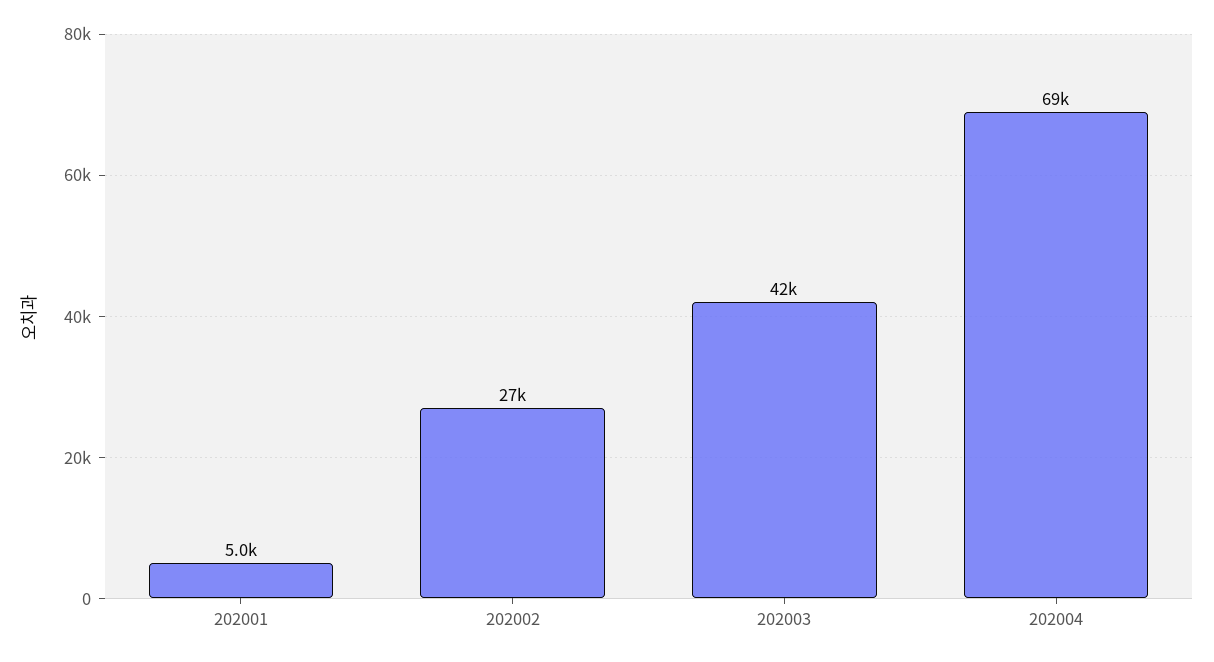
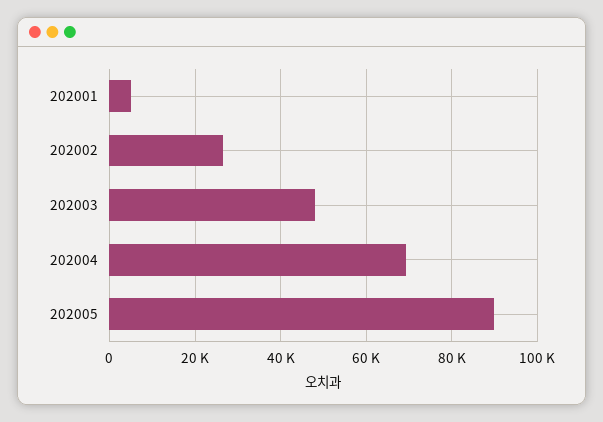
202003: 42000 -> 48000
202005: none -> 90000

